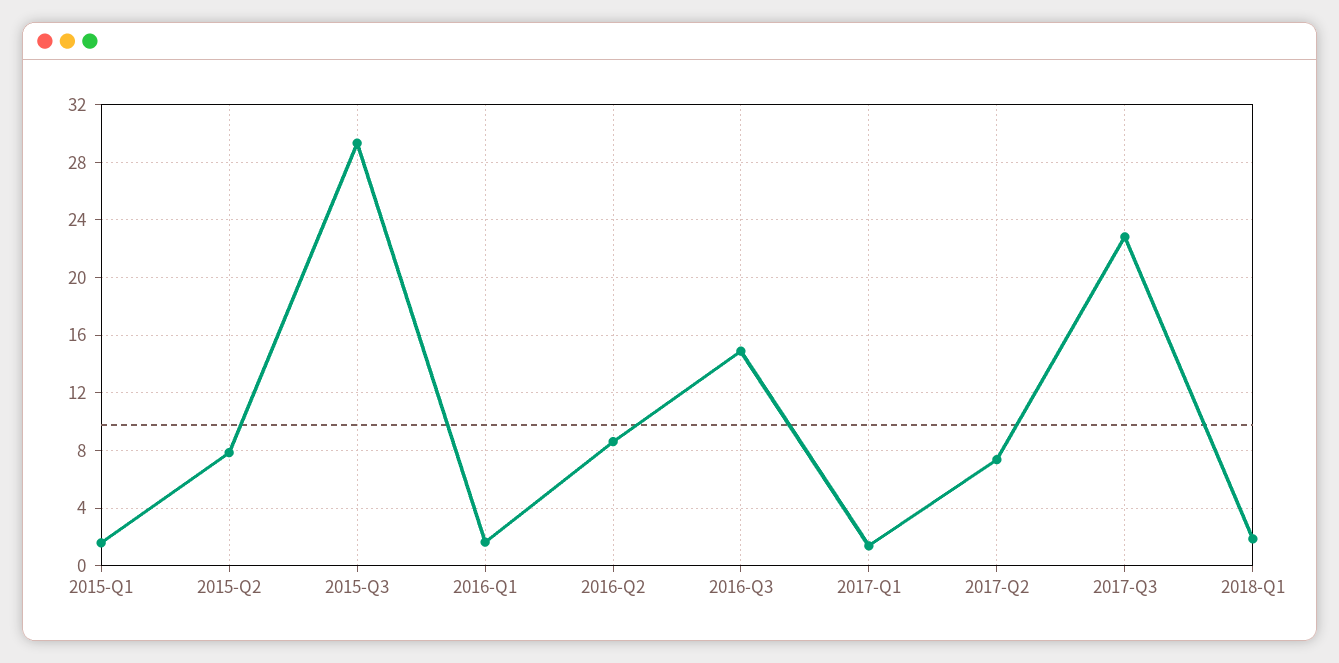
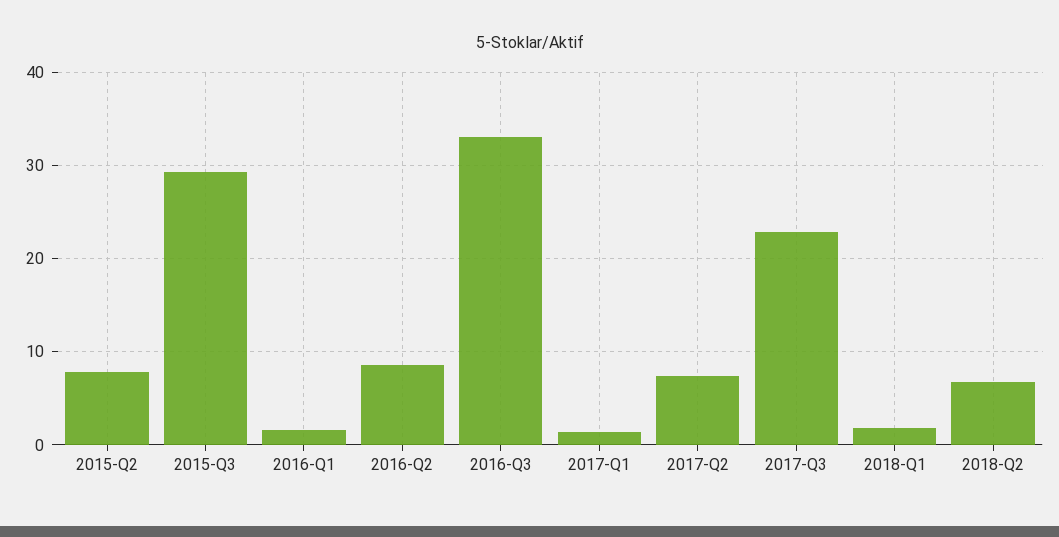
2015-Q1: 1.5 -> none
2016-Q3: 15 -> 33
2018-Q2: none -> 7

